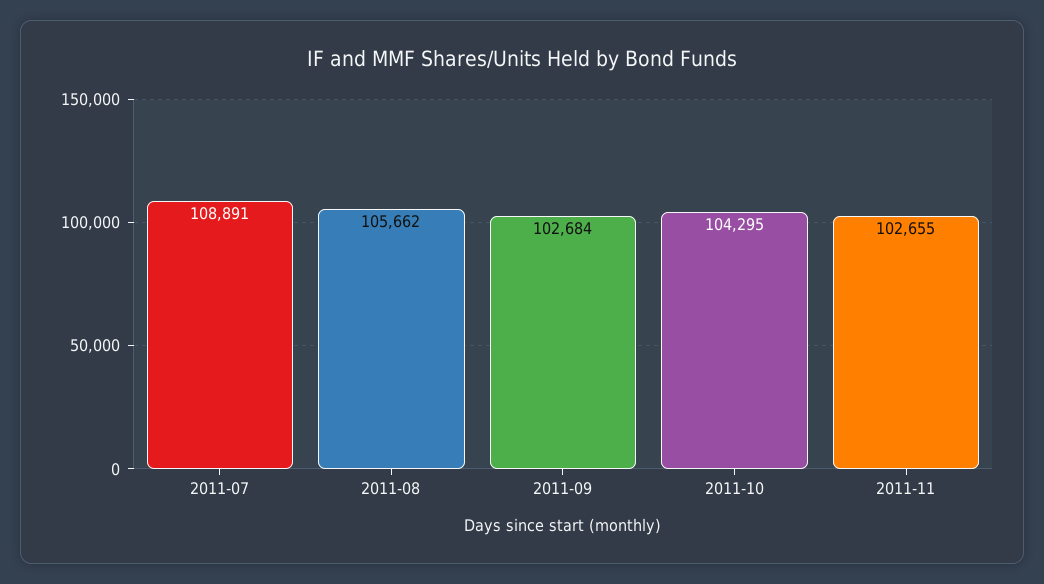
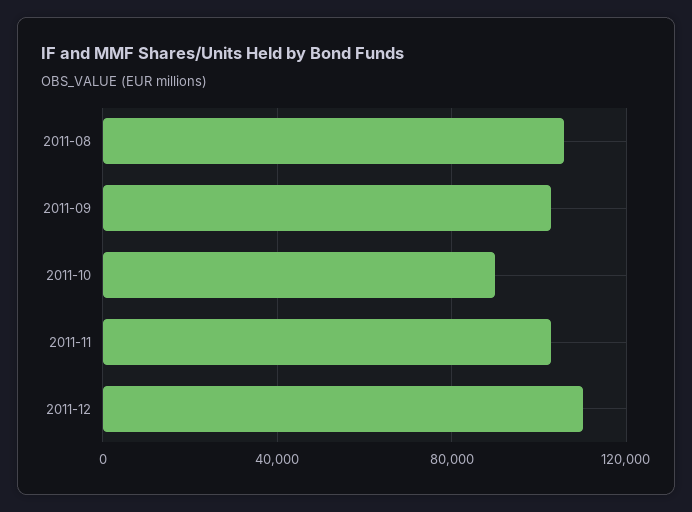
2011-07: 108891 -> none
2011-10: 104295 -> 90000
2011-12: none -> 110000

